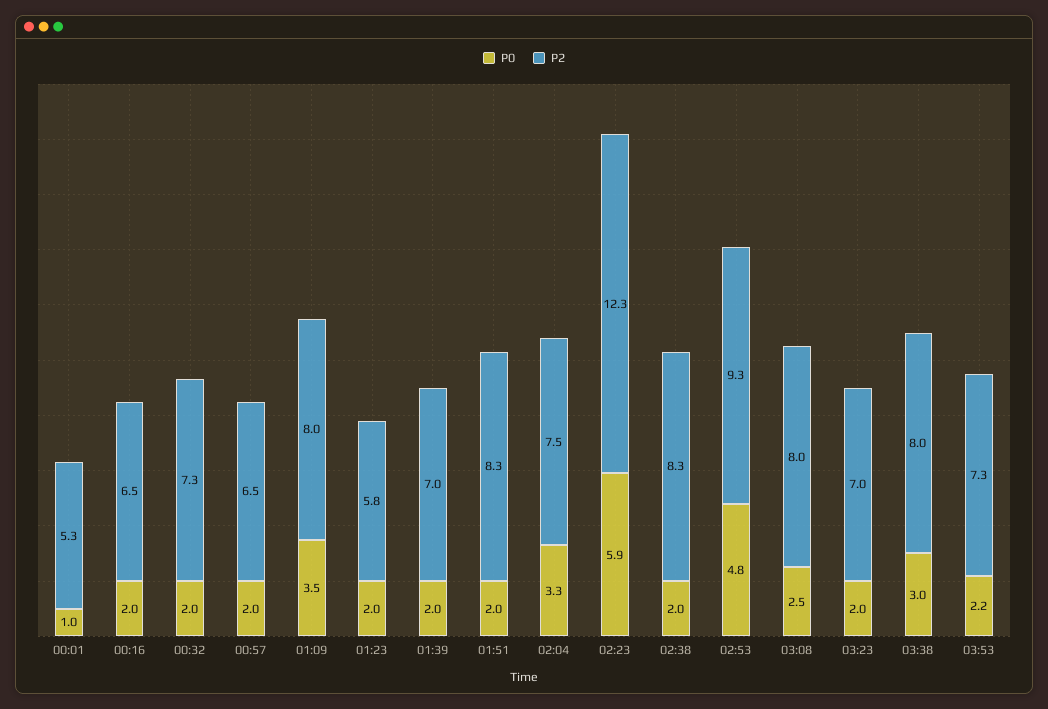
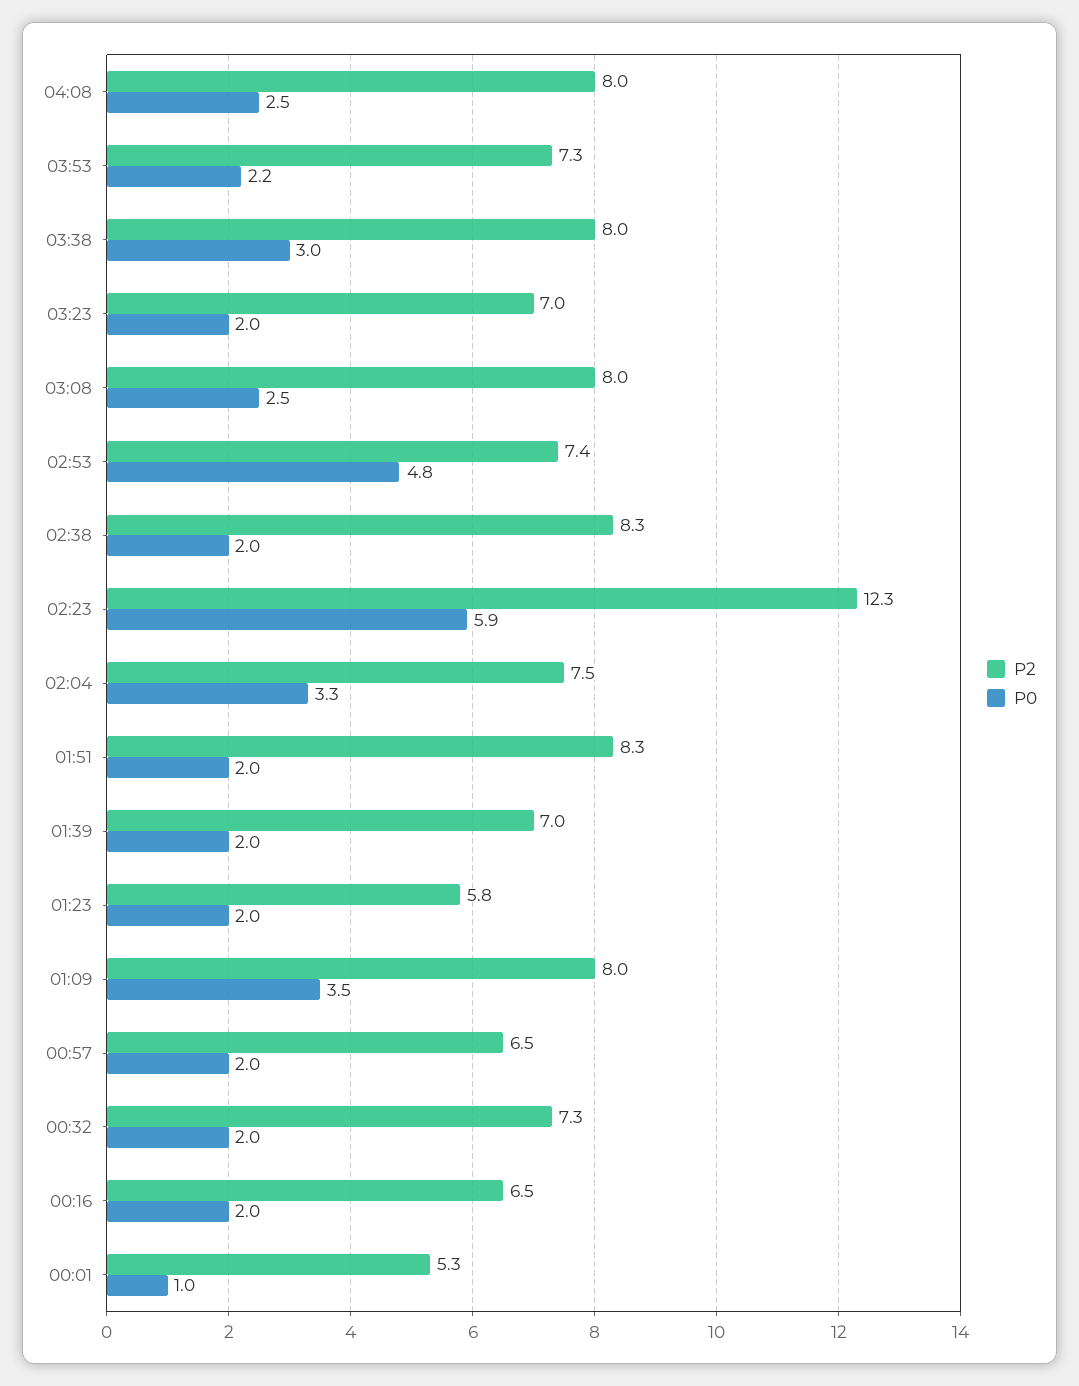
P2, 02:53: 9.3 -> 7.4
P2, 04:08: none -> 8
P0, 04:08: none -> 2.5

